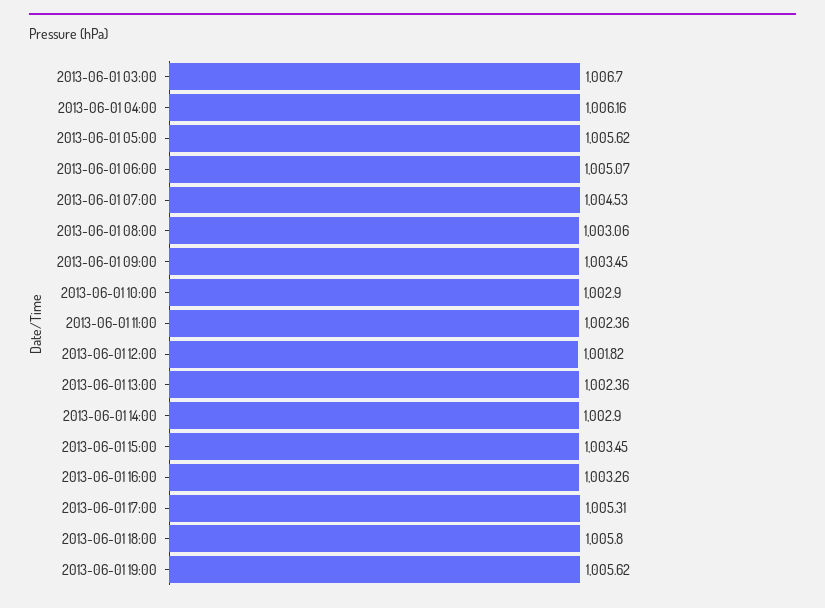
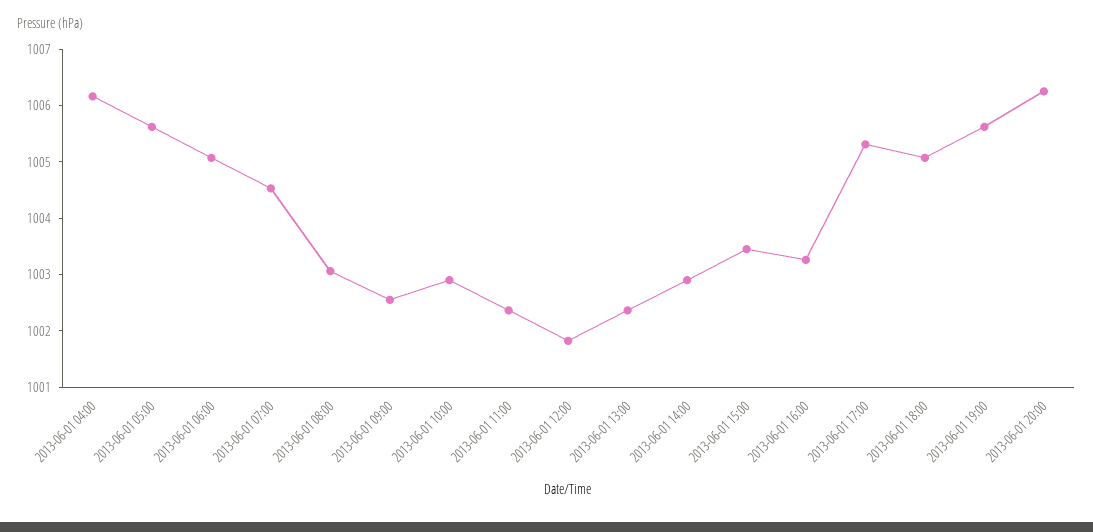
2013-06-01 03:00: 1006.7 -> none
2013-06-01 09:00: 1003.45 -> 1002.6
2013-06-01 18:00: 1005.8 -> 1005
2013-06-01 20:00: none -> 1006.2

